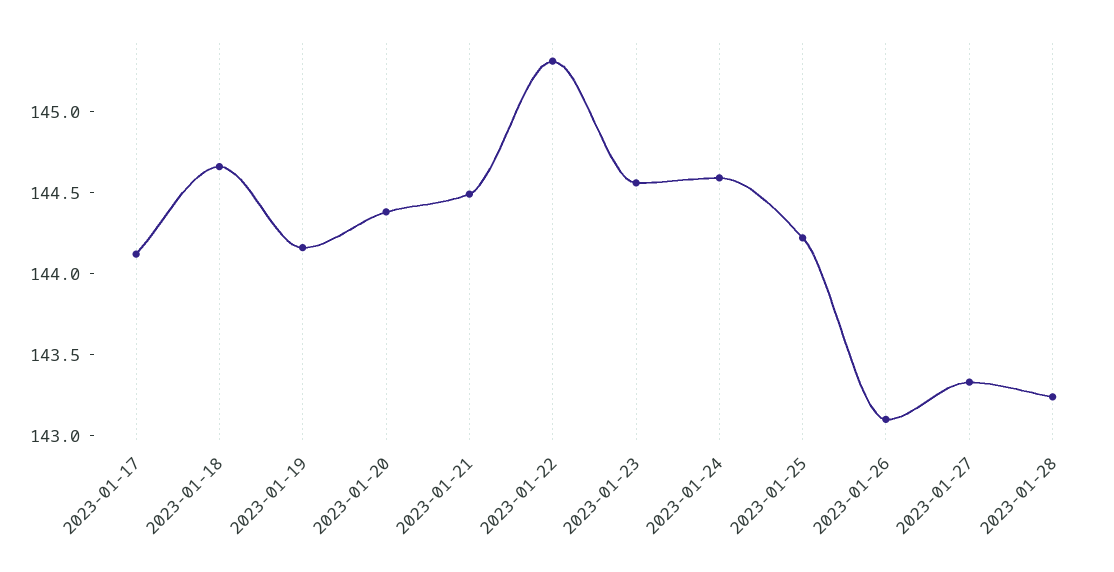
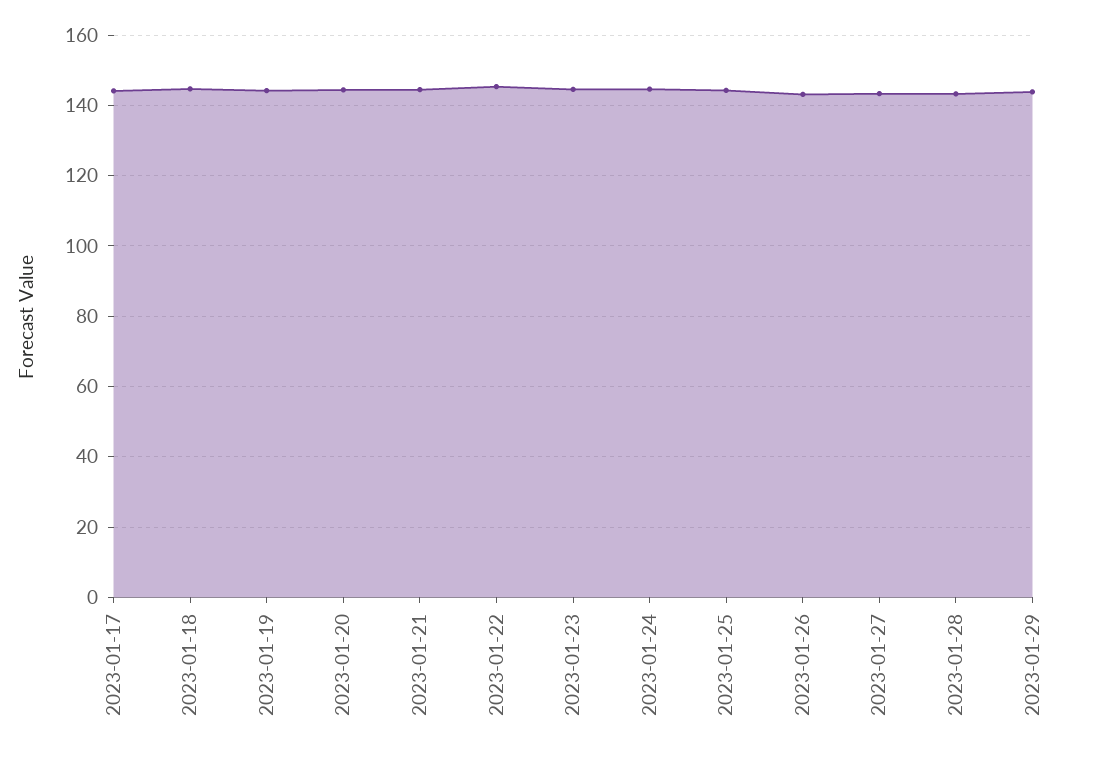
2023-01-29: none -> 144

